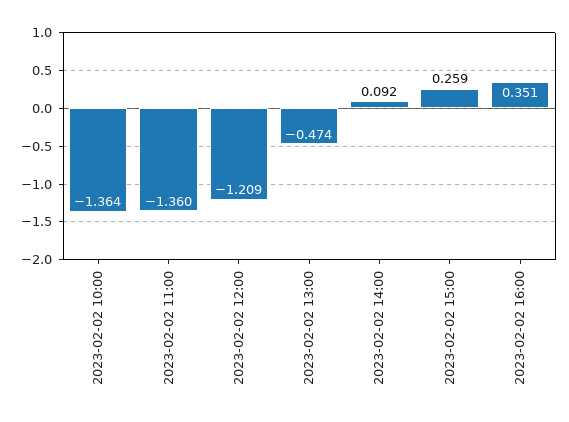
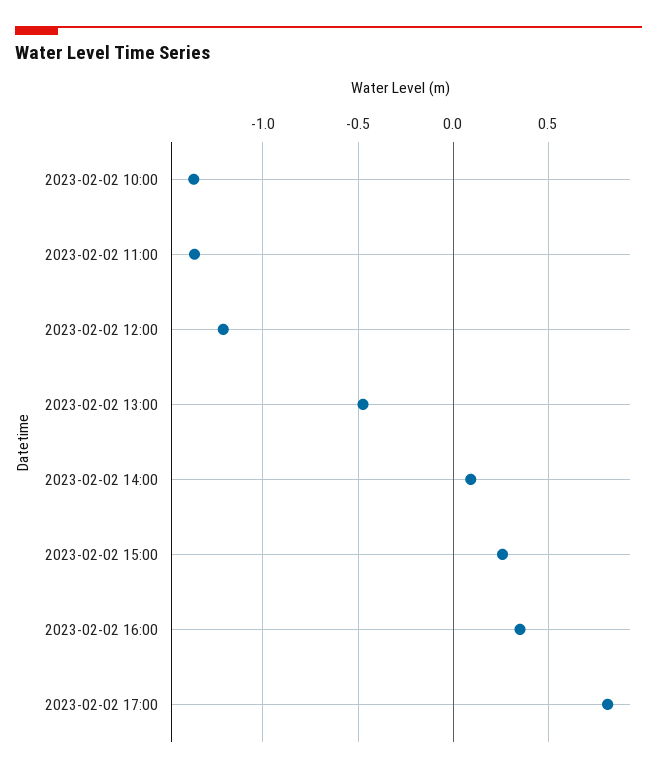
2023-02-02 17:00: none -> 0.8

